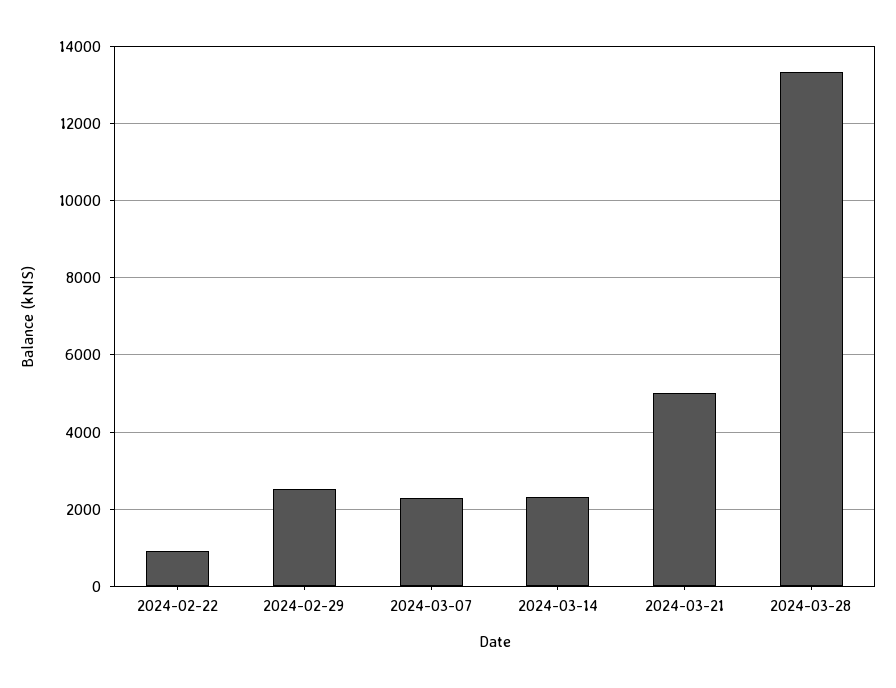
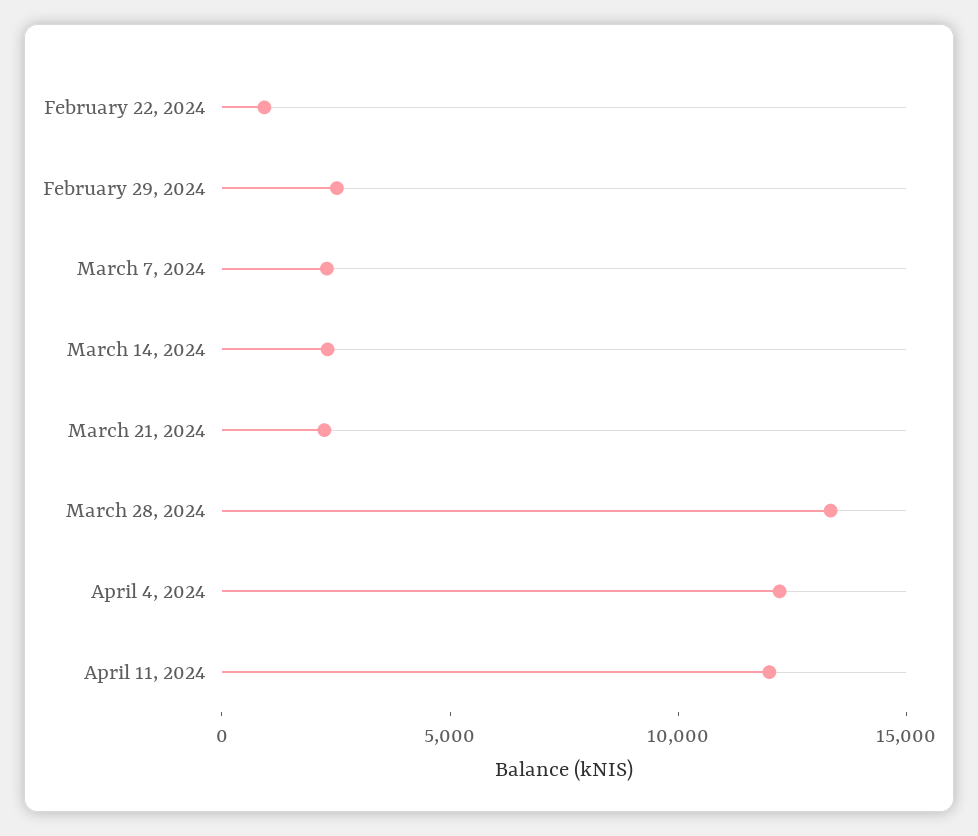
2024-03-21: 5000 -> 2000
April 4, 2024: none -> 12000
April 11, 2024: none -> 12000

